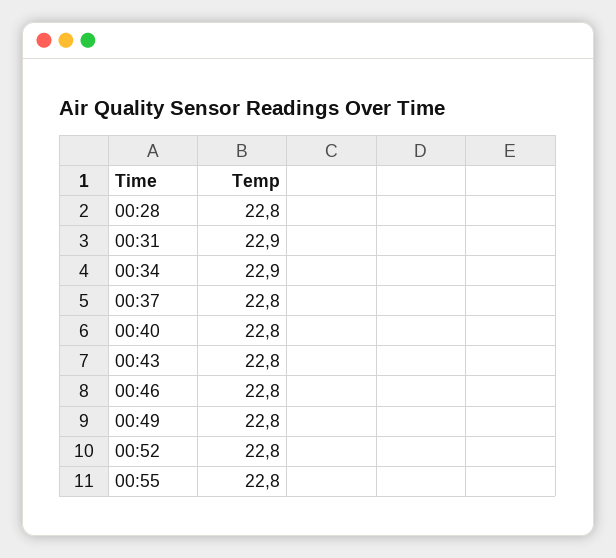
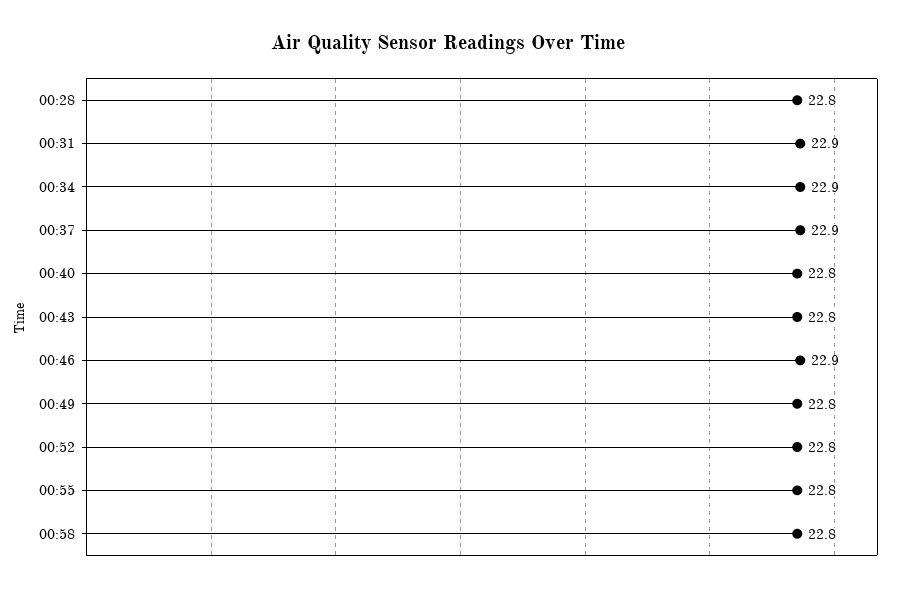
00:37: 22.8 -> 22.9
00:46: 22.8 -> 22.9
00:58: none -> 22.8

